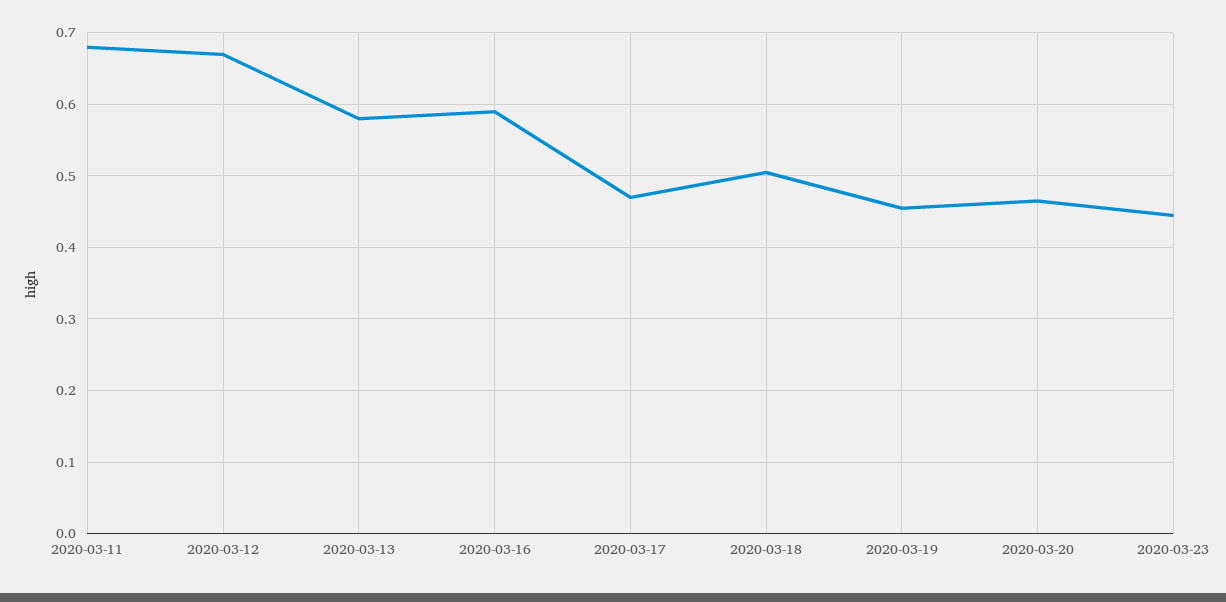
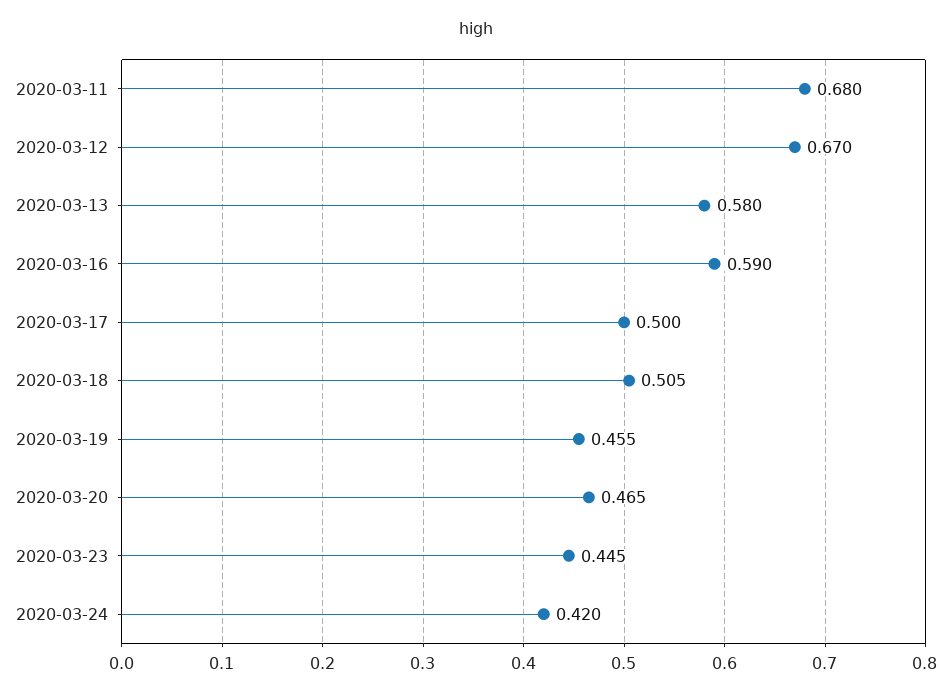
2020-03-17: 0.47 -> 0.5
2020-03-24: none -> 0.42

